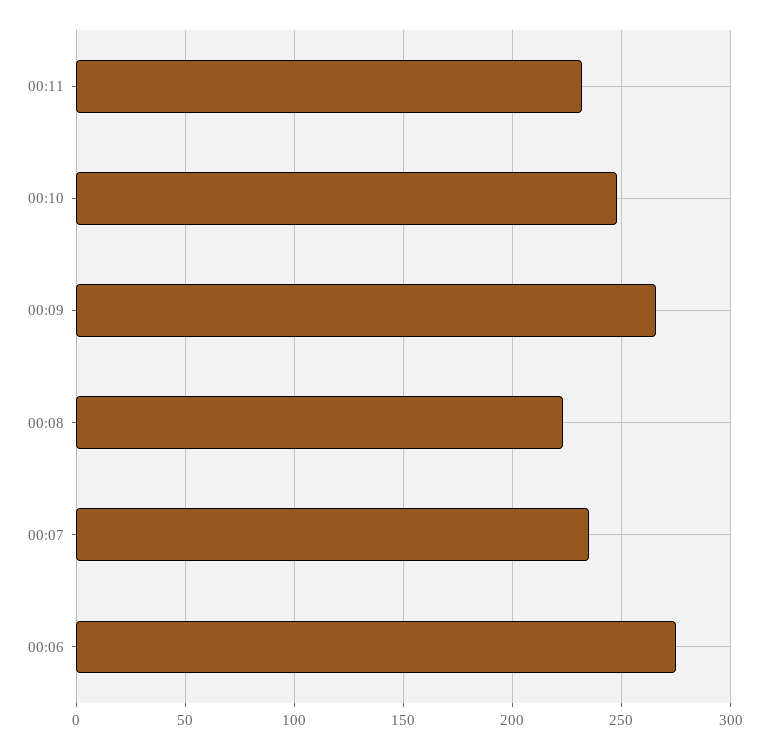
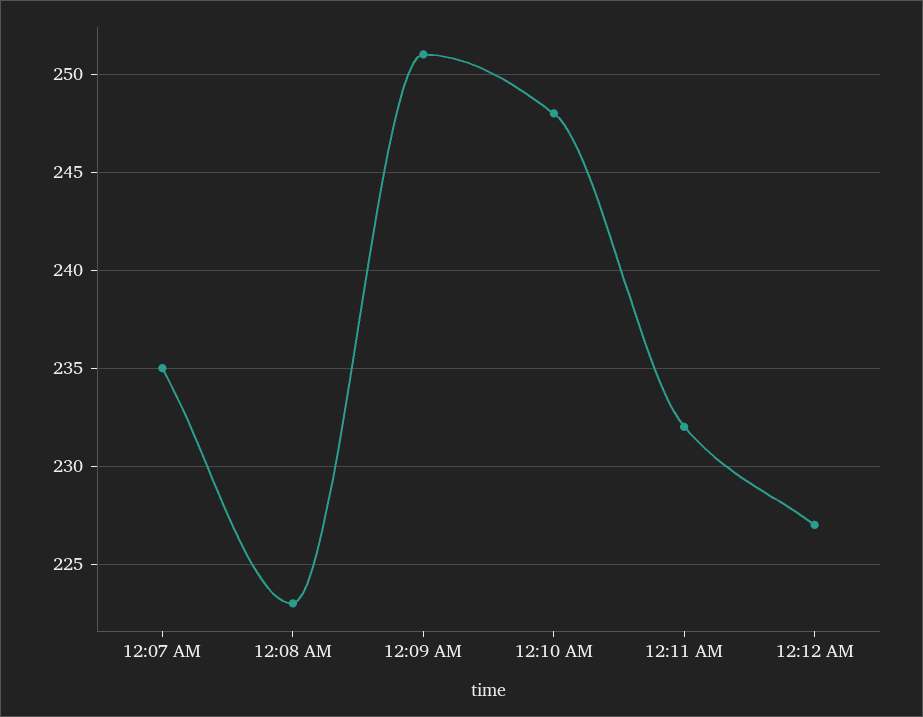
00:09: 265 -> 251
00:06: 275 -> none
12:12 AM: none -> 227

